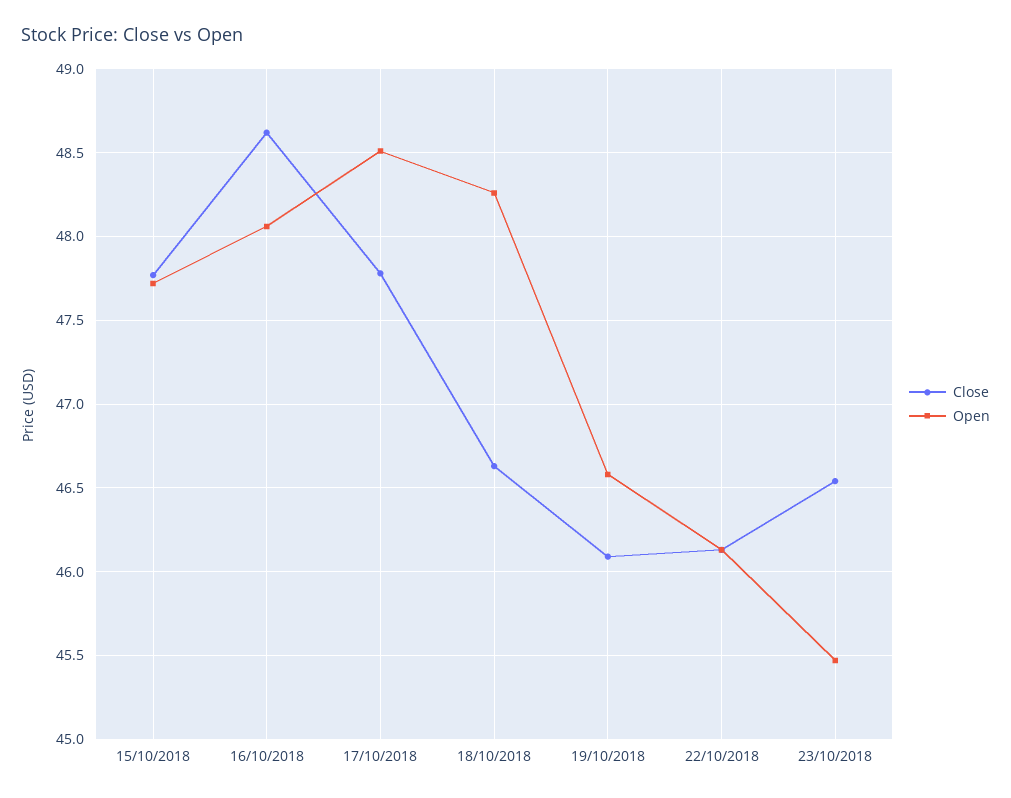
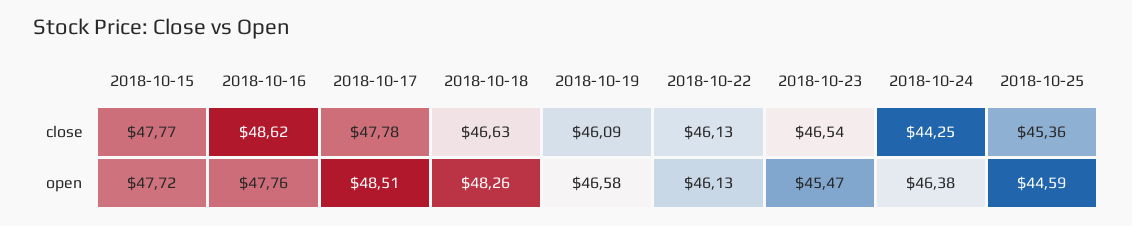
Open, 16/10/2018: 48.05 -> 47.76
Close, 2018-10-24: none -> 44.25
Close, 2018-10-25: none -> 45.36
Open, 2018-10-24: none -> 46.38
Open, 2018-10-25: none -> 44.59

